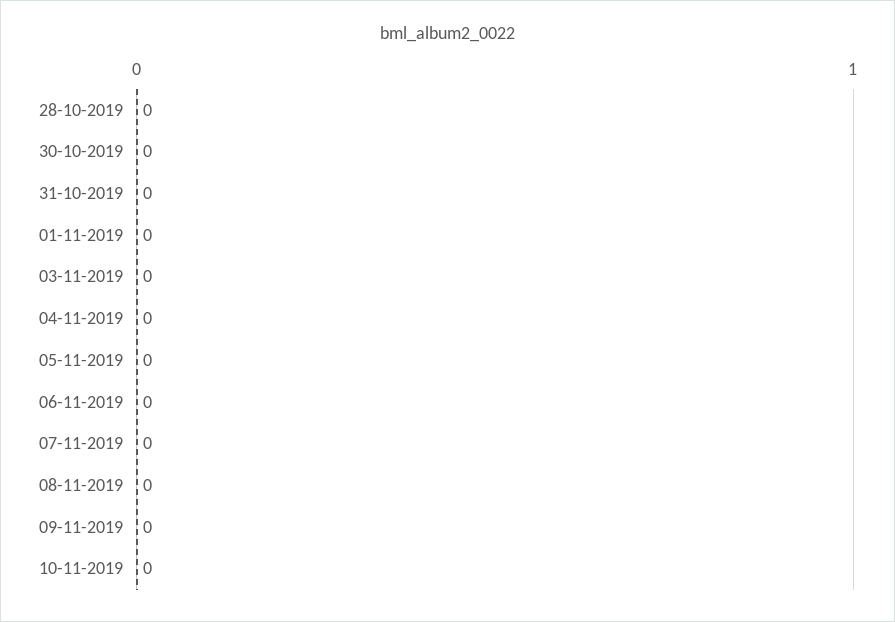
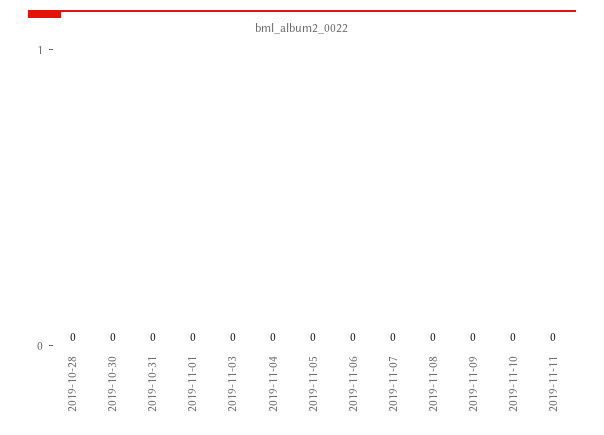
2019-11-11: none -> 0

